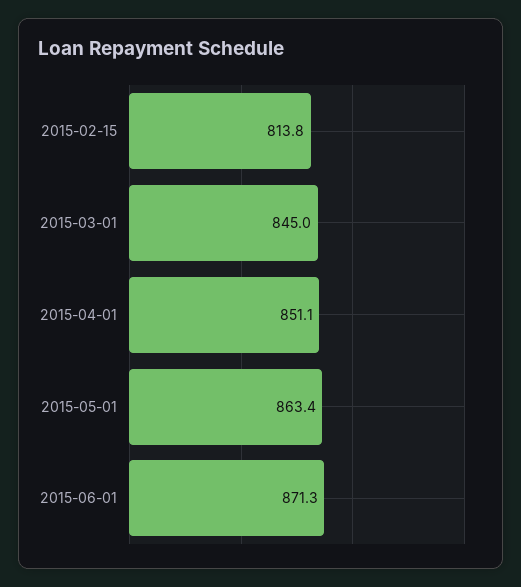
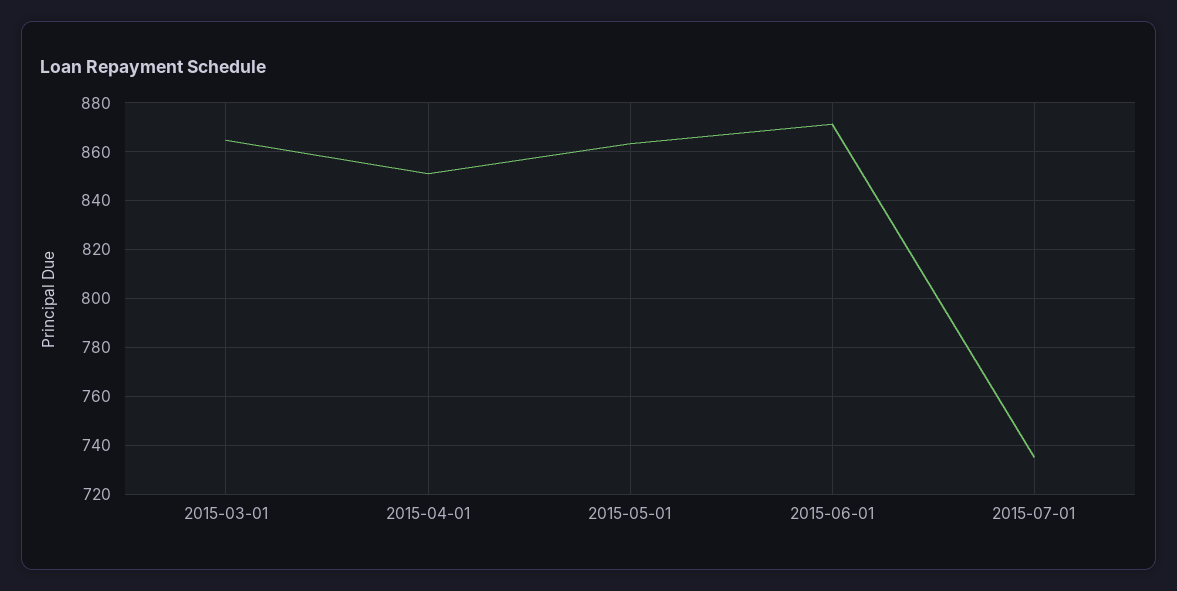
2015-02-15: 813.8 -> none
2015-03-01: 845 -> 865
2015-07-01: none -> 735

